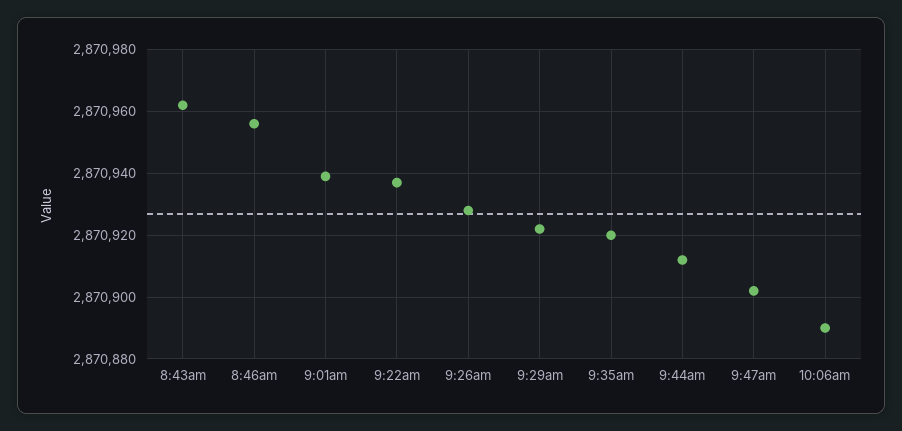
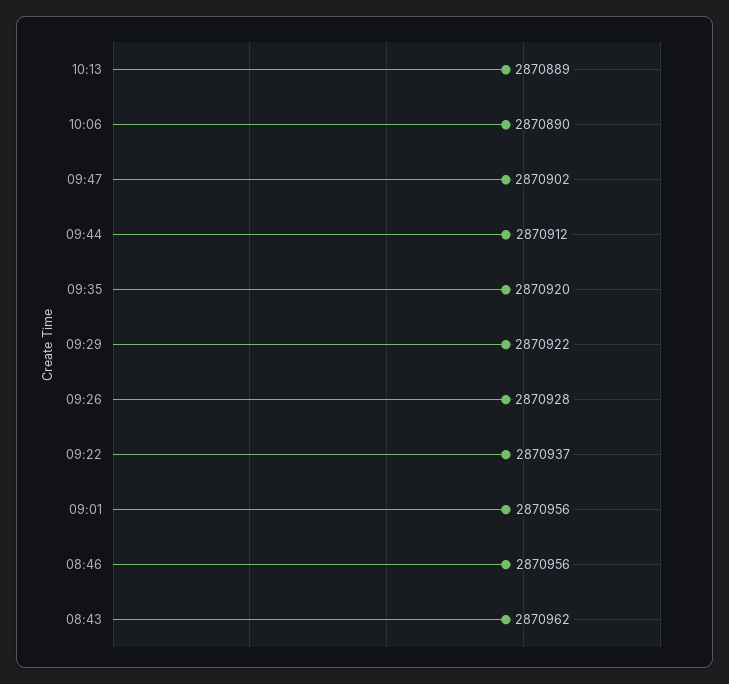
9:01am: 2870940 -> 2870956
10:13: none -> 2870889

